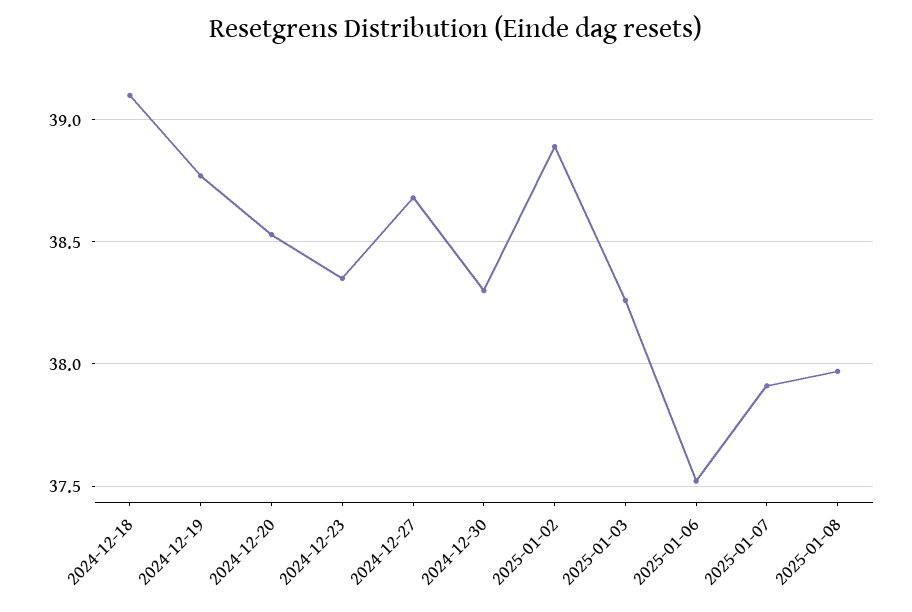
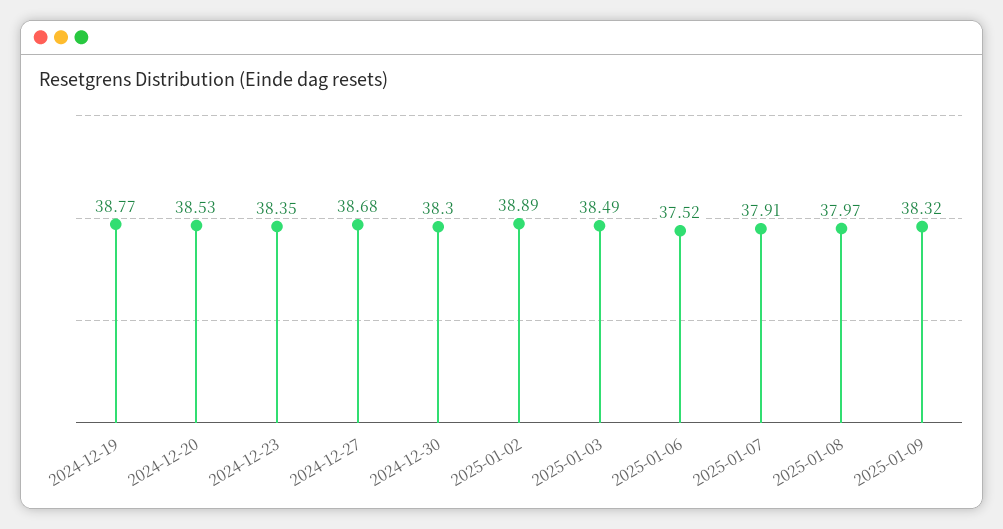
2024-12-18: 39.1 -> none
2025-01-03: 38.25 -> 38.49
2025-01-09: none -> 38.32

